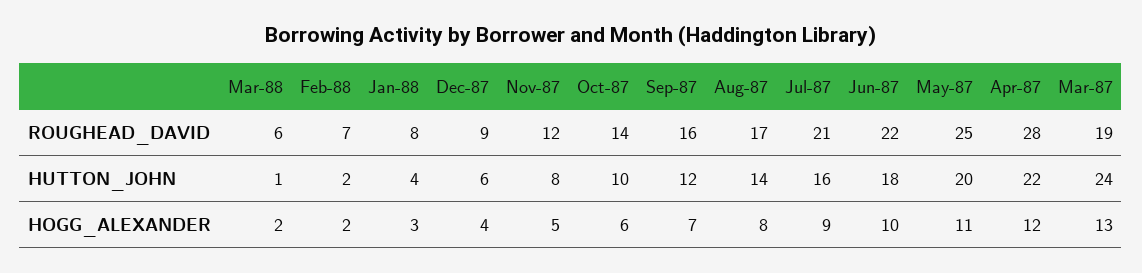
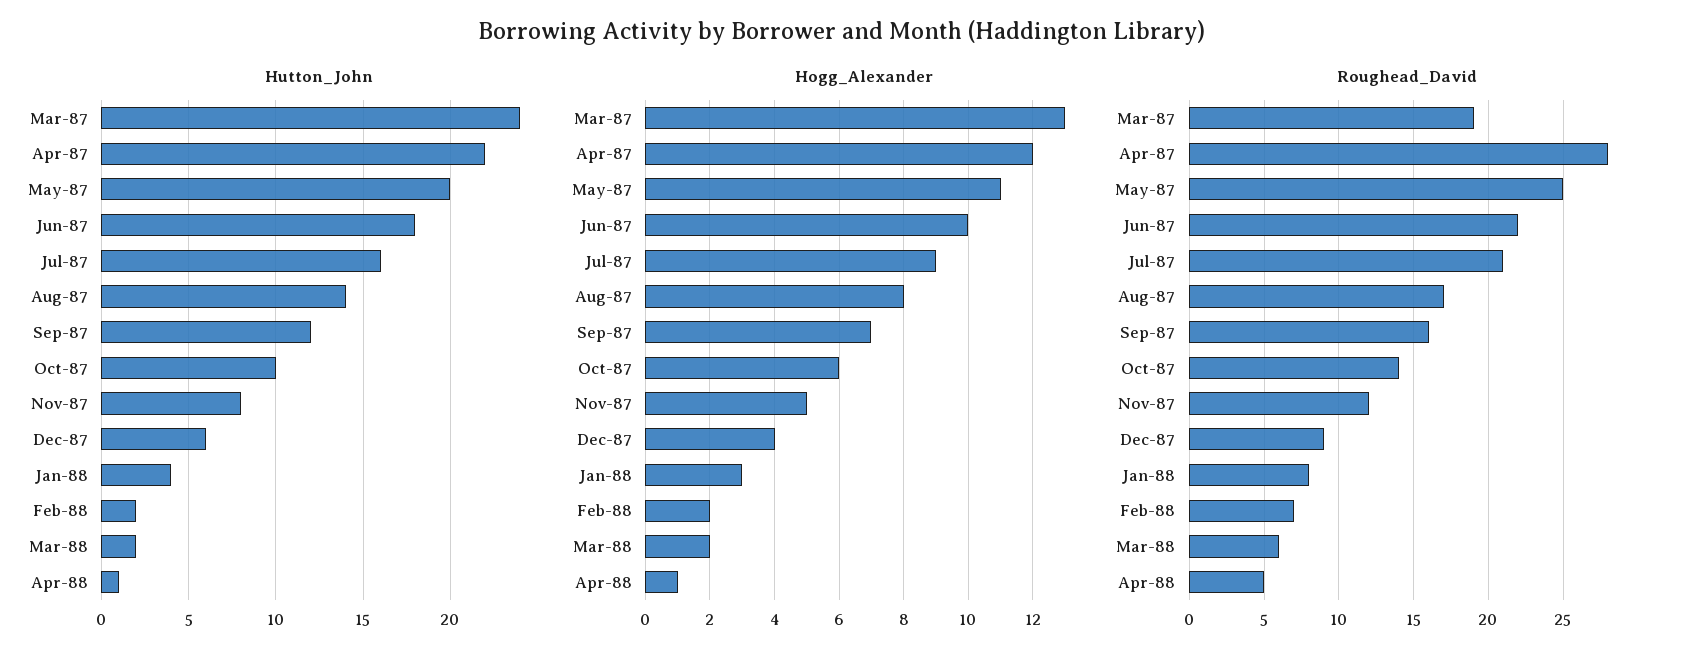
HUTTON_JOHN, Mar-88: 1 -> 2
HUTTON_JOHN, Apr-88: none -> 1
HOGG_ALEXANDER, Apr-88: none -> 1
ROUGHEAD_DAVID, Apr-88: none -> 5

